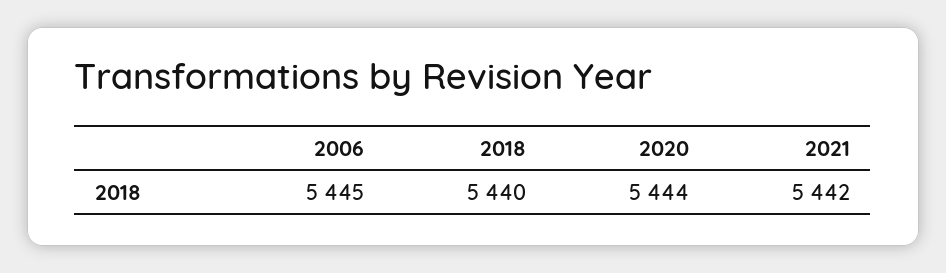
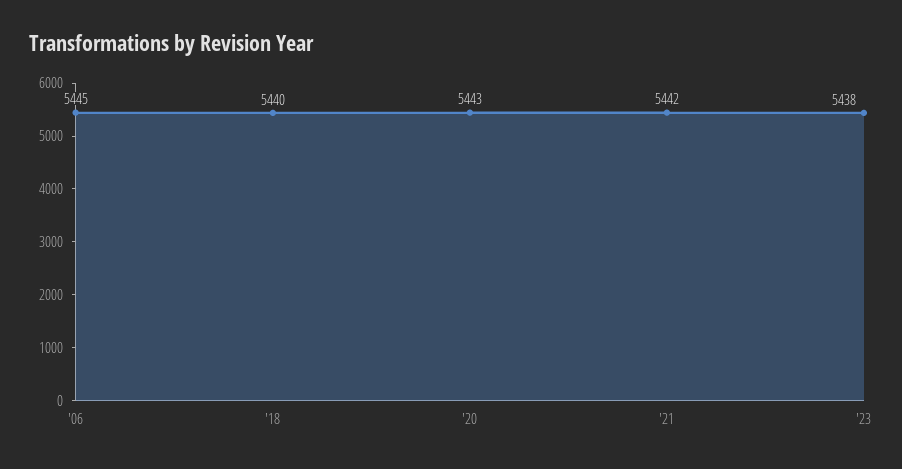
2020: 5444 -> 5443
'23: none -> 5438

